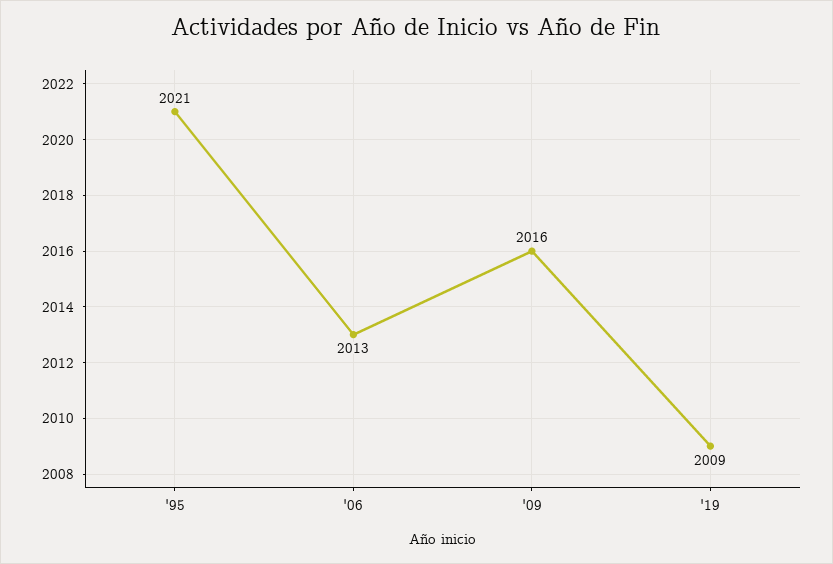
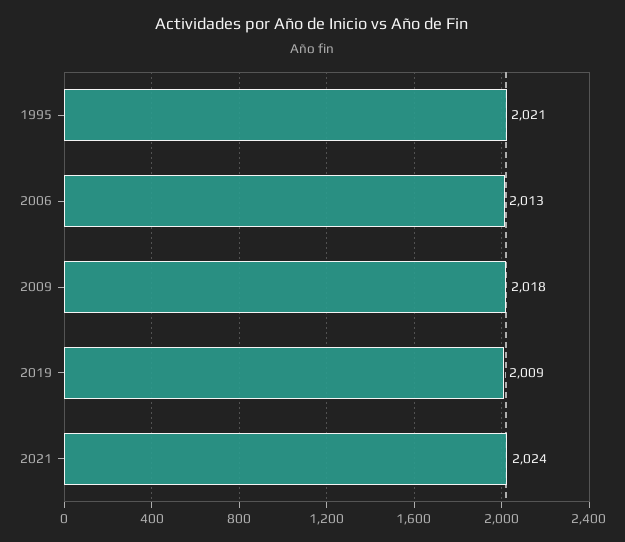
'09: 2016 -> 2018
2021: none -> 2024

